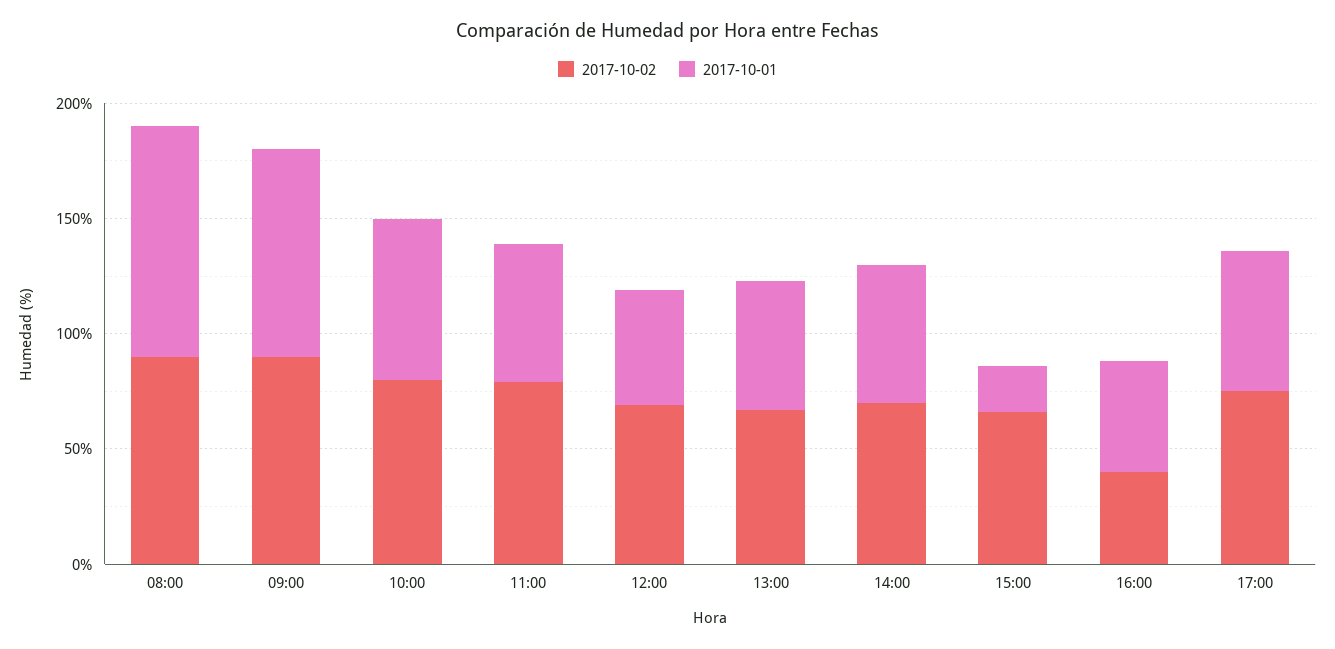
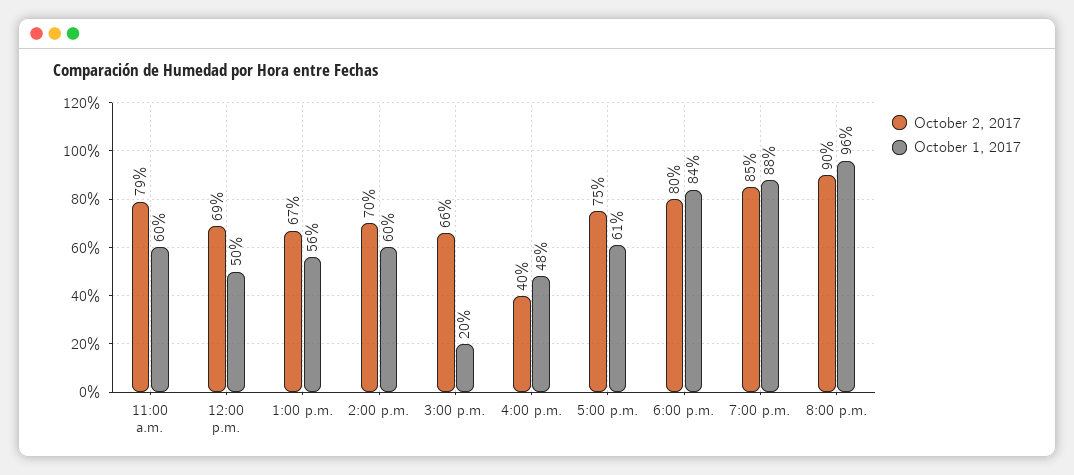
2017-10-02, 08:00: 90 -> none
2017-10-01, 08:00: 100 -> none
2017-10-02, 09:00: 90 -> none
2017-10-01, 09:00: 90 -> none
2017-10-02, 10:00: 80 -> none
2017-10-01, 10:00: 70 -> none
2017-10-02, 6:00 p.m.: none -> 80
2017-10-01, 6:00 p.m.: none -> 84
2017-10-02, 7:00 p.m.: none -> 85
2017-10-01, 7:00 p.m.: none -> 88
2017-10-02, 8:00 p.m.: none -> 90
2017-10-01, 8:00 p.m.: none -> 96

